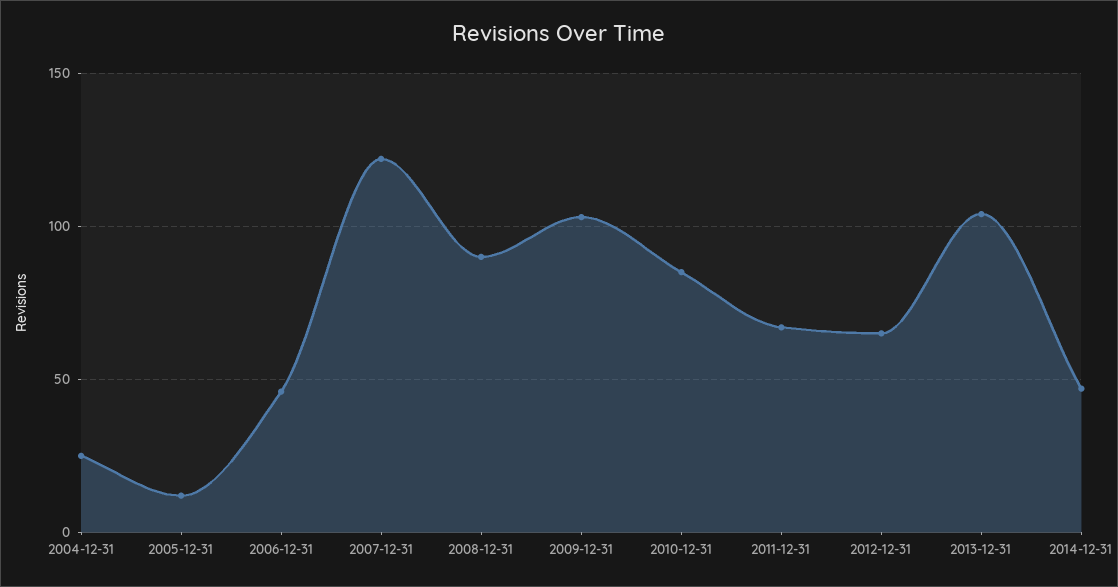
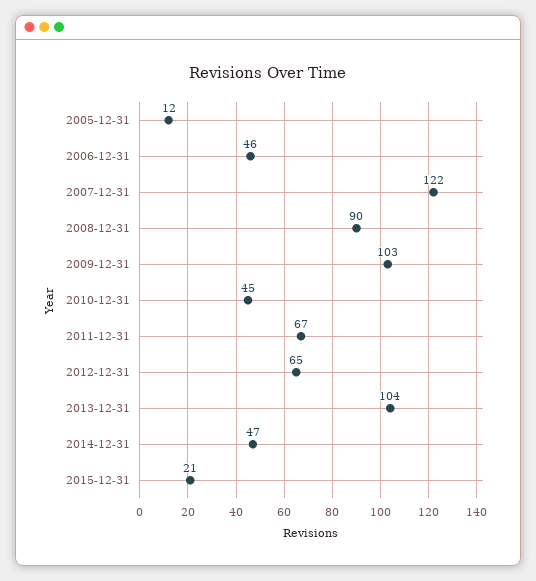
2004-12-31: 25 -> none
2010-12-31: 85 -> 45
2015-12-31: none -> 21

